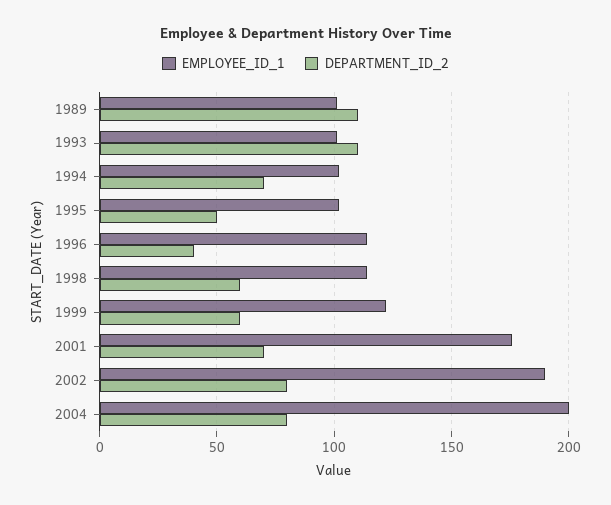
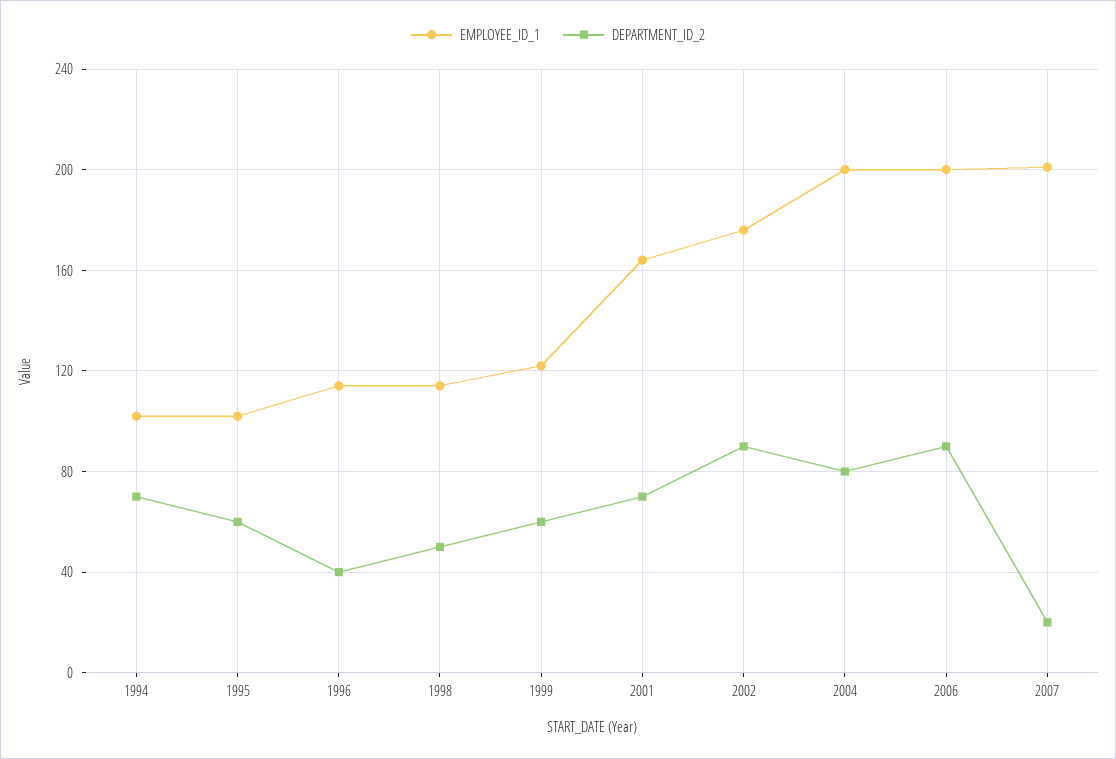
EMPLOYEE_ID_1, 1989: 100 -> none
DEPARTMENT_ID_2, 1989: 110 -> none
EMPLOYEE_ID_1, 1993: 100 -> none
DEPARTMENT_ID_2, 1993: 110 -> none
DEPARTMENT_ID_2, 1995: 50 -> 60
DEPARTMENT_ID_2, 1998: 60 -> 50
EMPLOYEE_ID_1, 2001: 175 -> 165
EMPLOYEE_ID_1, 2002: 190 -> 175
DEPARTMENT_ID_2, 2002: 80 -> 90
EMPLOYEE_ID_1, 2006: none -> 200
DEPARTMENT_ID_2, 2006: none -> 90
EMPLOYEE_ID_1, 2007: none -> 200
DEPARTMENT_ID_2, 2007: none -> 20

